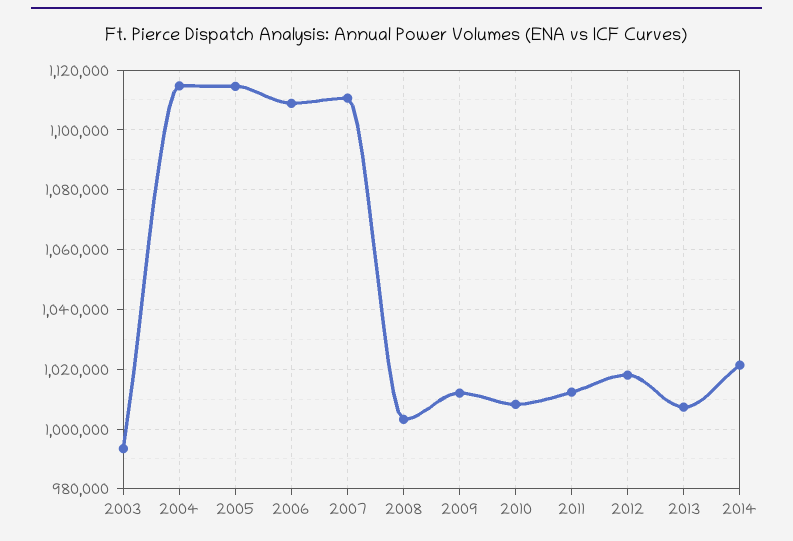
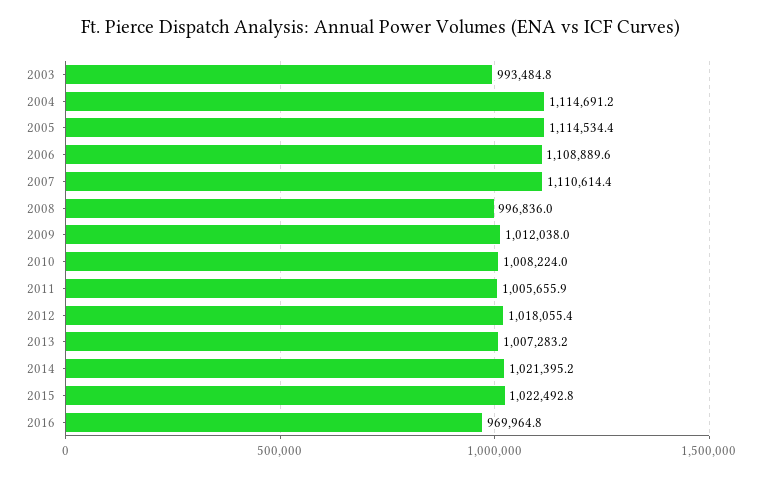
2008: 1002500 -> 996836
2011: 1012500 -> 1005655.9
2015: none -> 1022492.8
2016: none -> 969964.8

